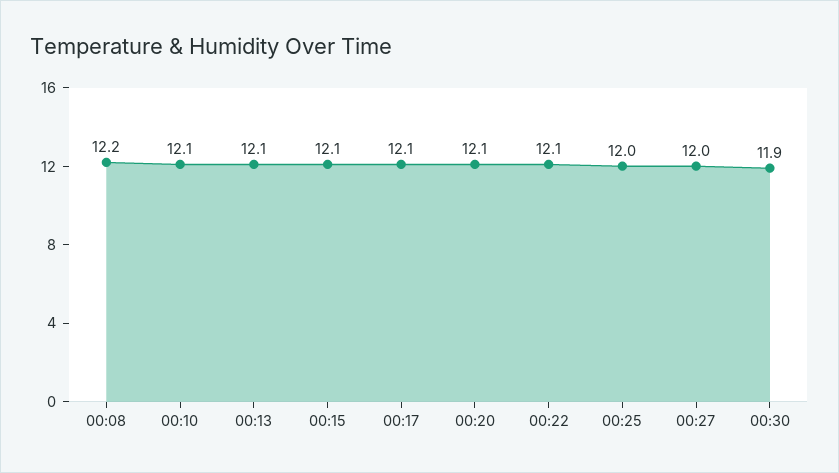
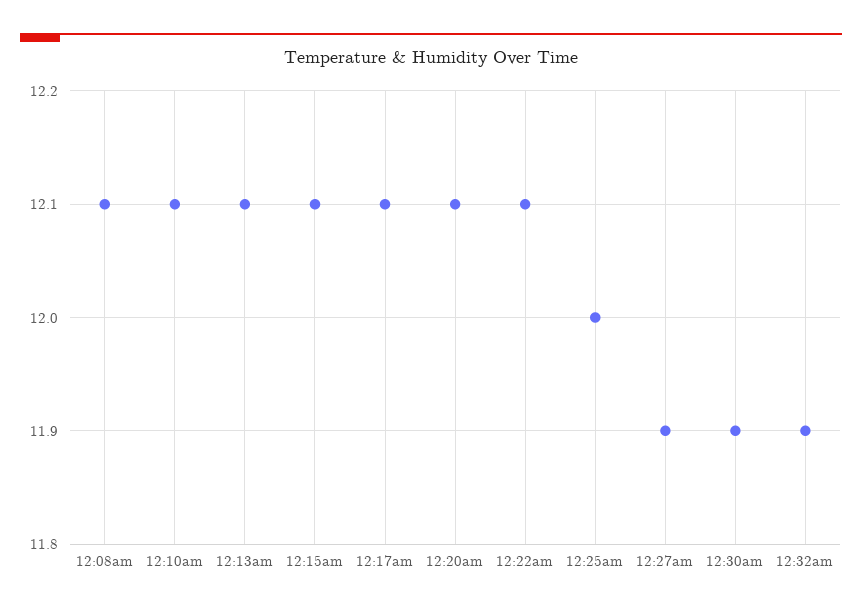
00:08: 12.2 -> 12.1
00:27: 12 -> 11.9
12:32am: none -> 11.9

